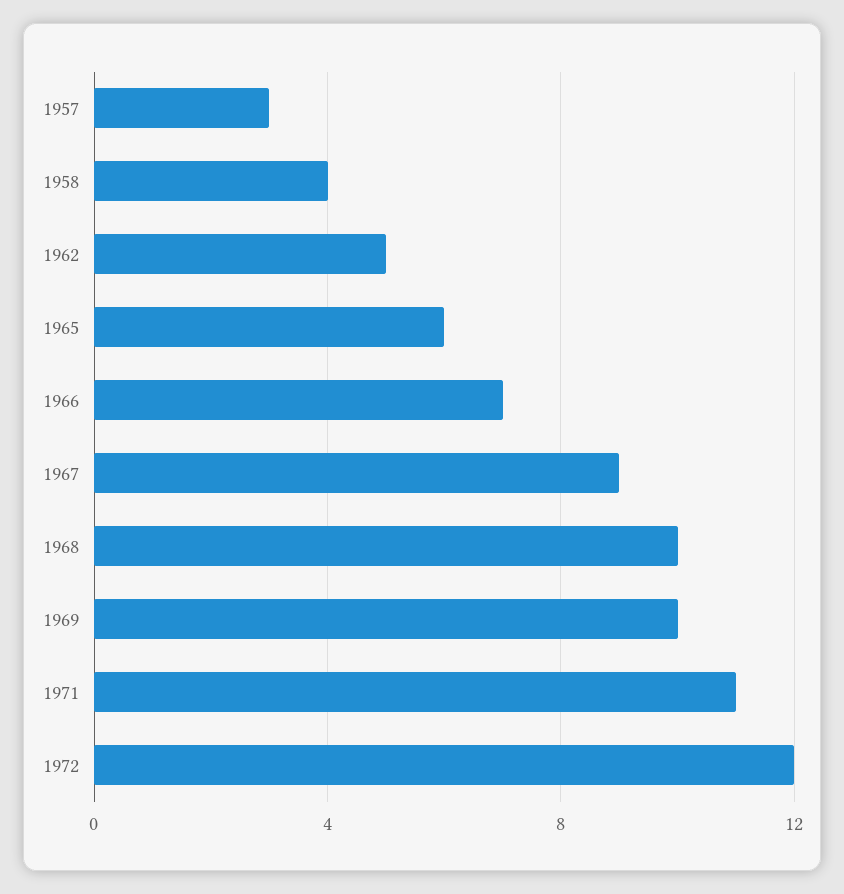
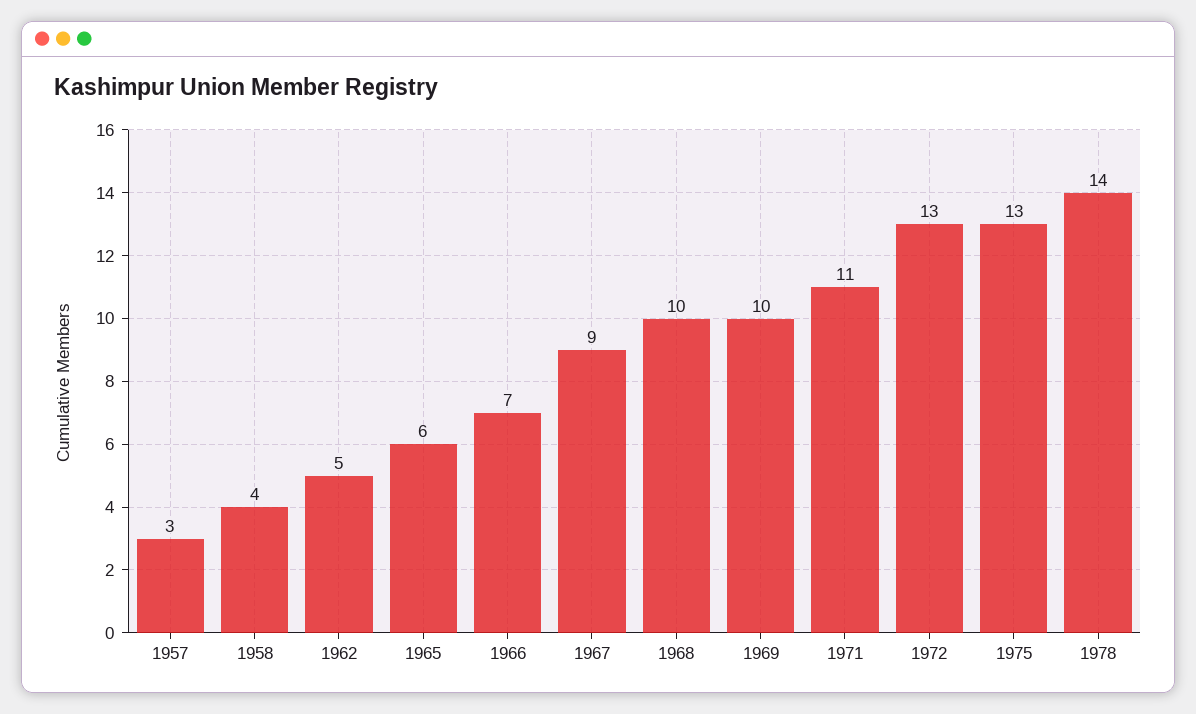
1972: 12 -> 13
1975: none -> 13
1978: none -> 14

